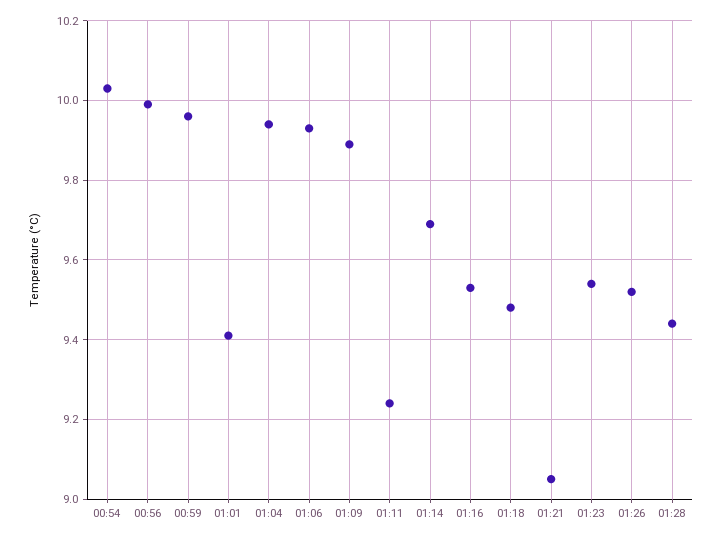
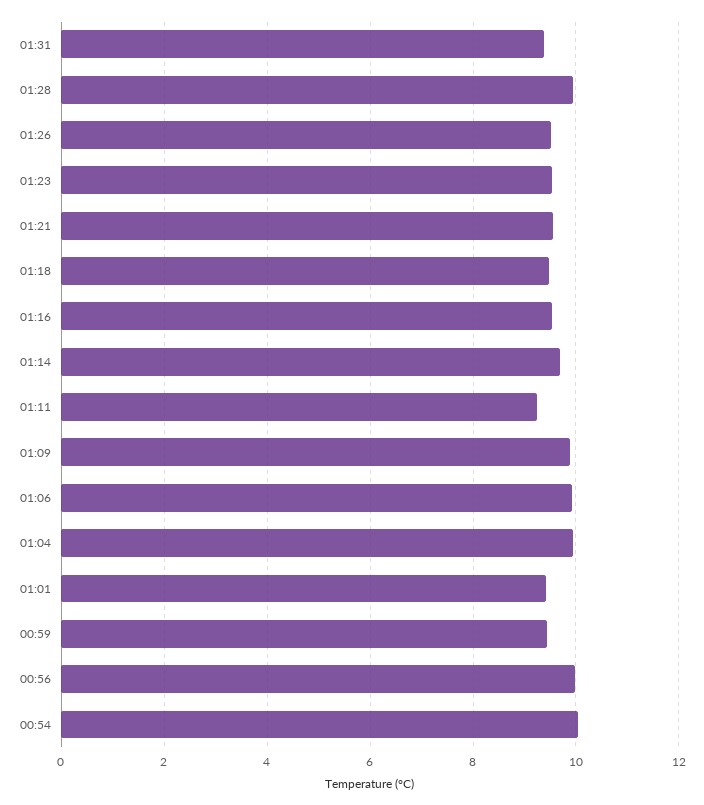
00:59: 9.95 -> 9.4
01:21: 9.05 -> 9.6
01:28: 9.45 -> 10
01:31: none -> 9.4

